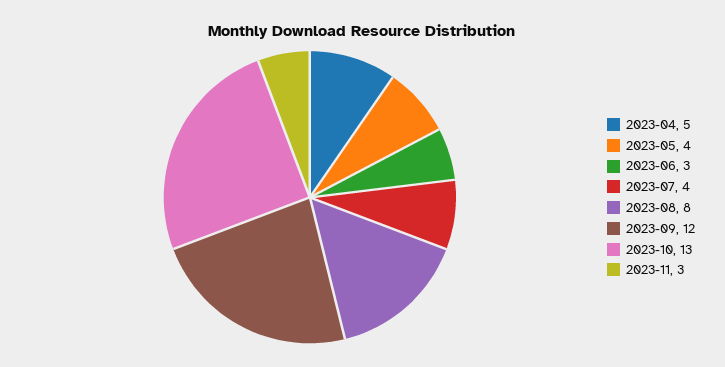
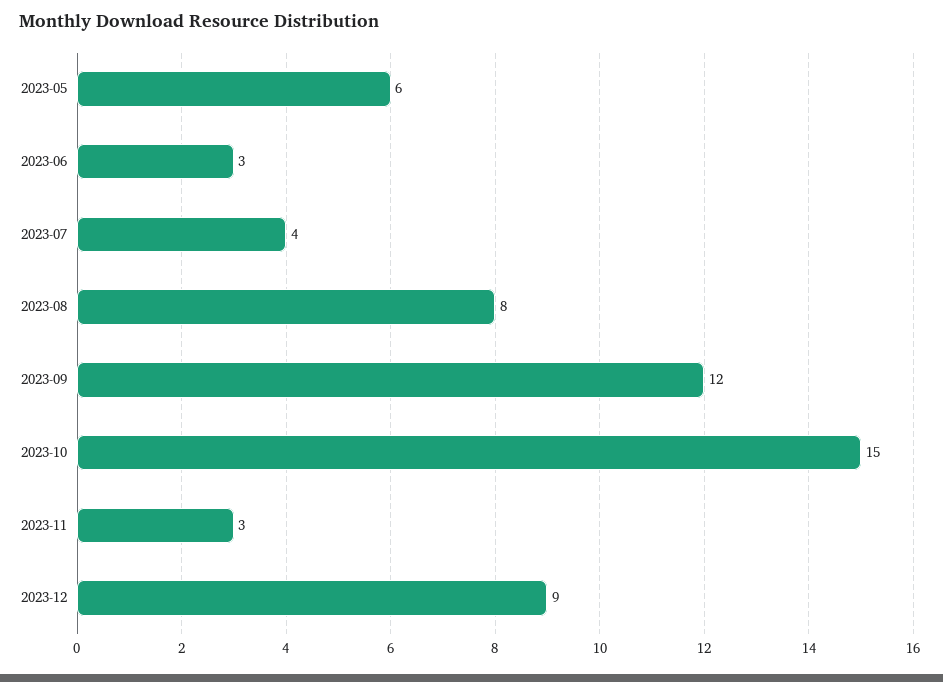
2023-04: 5 -> none
2023-05: 4 -> 6
2023-10: 13 -> 15
2023-12: none -> 9

